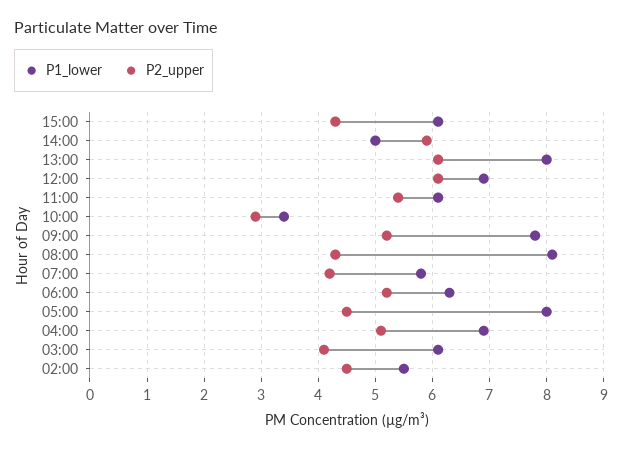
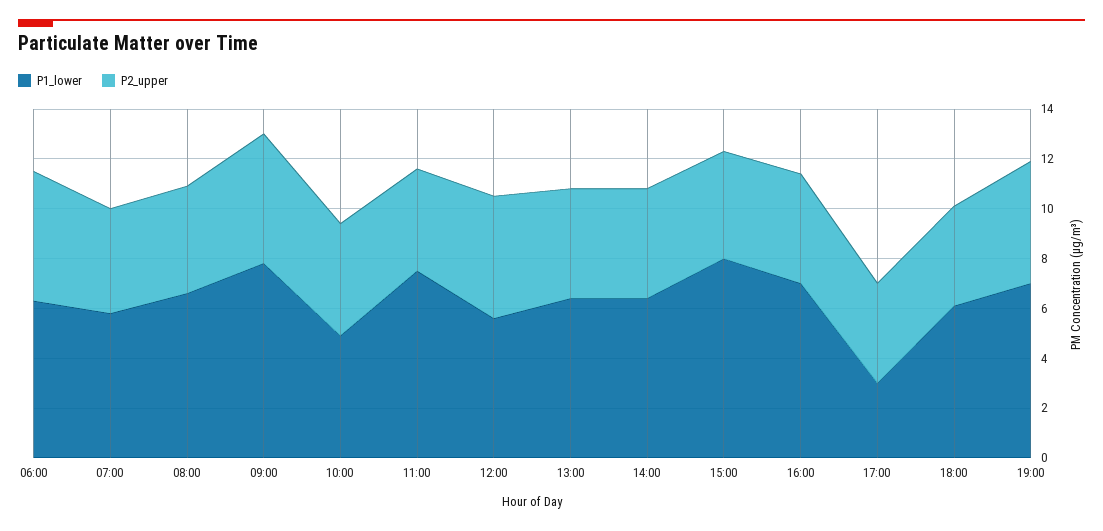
P1_lower, 15:00: 6 -> 8
P1_lower, 14:00: 5 -> 6.5
P2_upper, 14:00: 6 -> 4.5
P1_lower, 13:00: 8 -> 6.5
P2_upper, 13:00: 6 -> 4.5
P1_lower, 12:00: 7 -> 5.5
P2_upper, 12:00: 6 -> 5
P1_lower, 11:00: 6 -> 7.5
P2_upper, 11:00: 5.5 -> 4
P1_lower, 10:00: 3.5 -> 5
P2_upper, 10:00: 3 -> 4.5
P1_lower, 08:00: 8 -> 6.5
P1_lower, 05:00: 8 -> none
P2_upper, 05:00: 4.5 -> none
P1_lower, 04:00: 7 -> none
P2_upper, 04:00: 5 -> none
P1_lower, 03:00: 6 -> none
P2_upper, 03:00: 4 -> none
P1_lower, 02:00: 5.5 -> none
P2_upper, 02:00: 4.5 -> none
P1_lower, 16:00: none -> 7
P2_upper, 16:00: none -> 4.5
P1_lower, 17:00: none -> 3
P2_upper, 17:00: none -> 4
P1_lower, 18:00: none -> 6
P2_upper, 18:00: none -> 4
P1_lower, 19:00: none -> 7
P2_upper, 19:00: none -> 5

